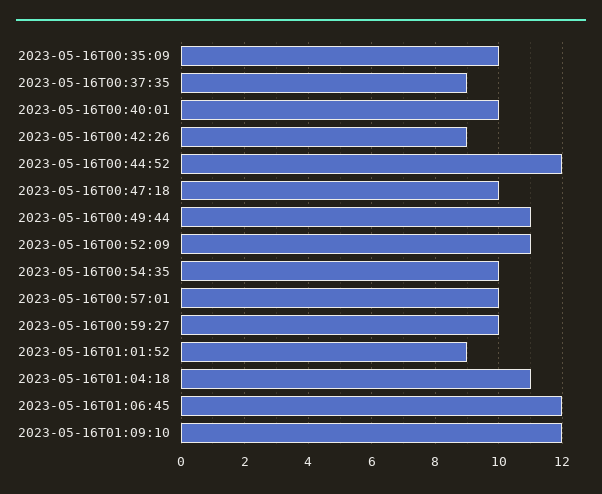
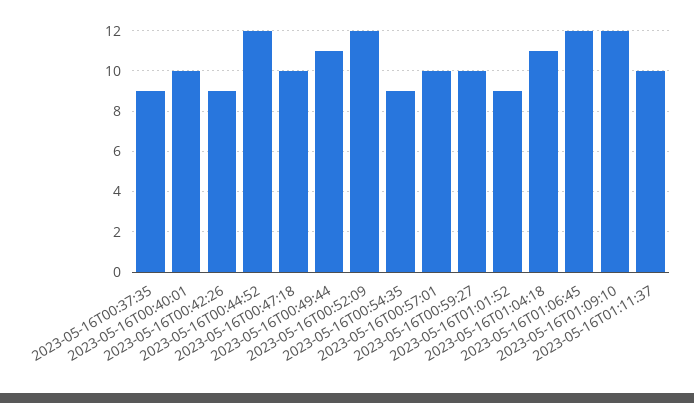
2023-05-16T00:35:09: 10 -> none
2023-05-16T00:52:09: 11 -> 12
2023-05-16T00:54:35: 10 -> 9
2023-05-16T01:11:37: none -> 10

